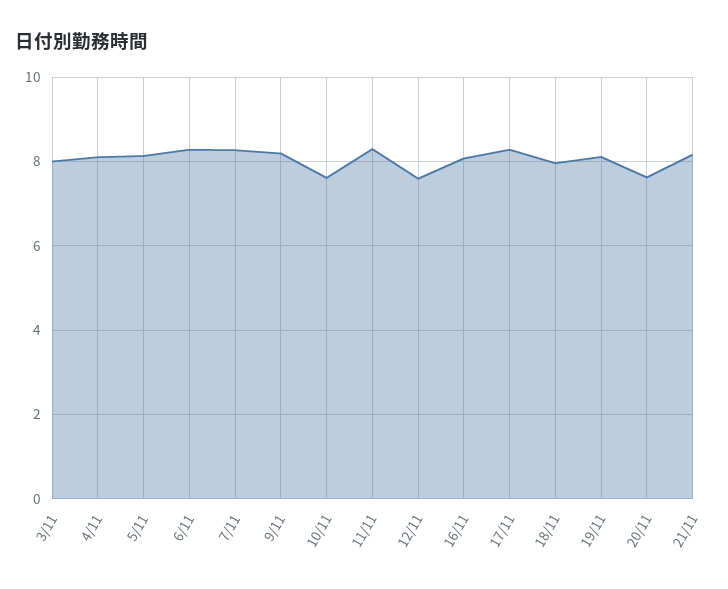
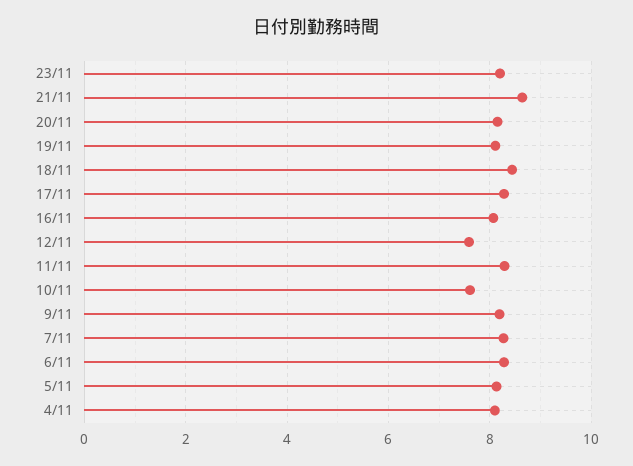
3/11: 8 -> none
18/11: 8 -> 8.4
20/11: 7.6 -> 8.2
21/11: 8.2 -> 8.6
23/11: none -> 8.2

